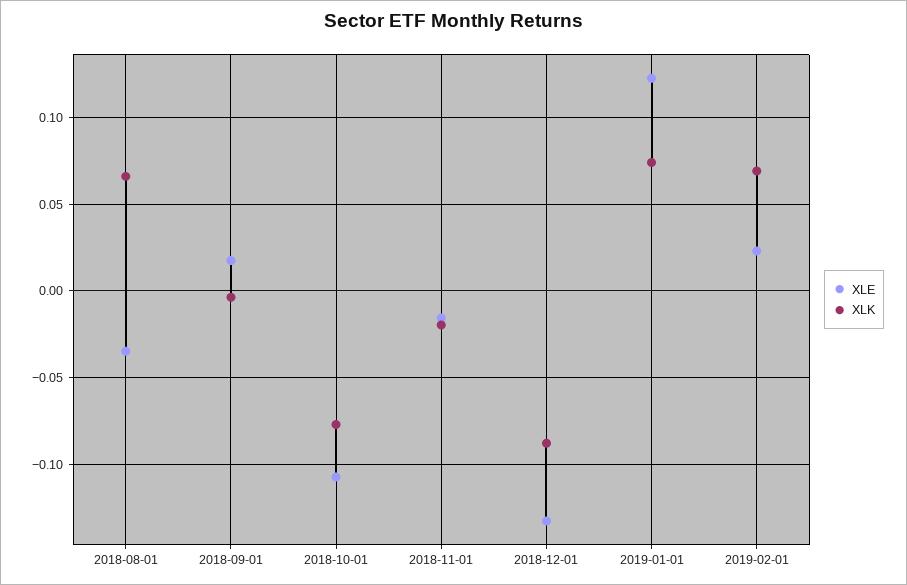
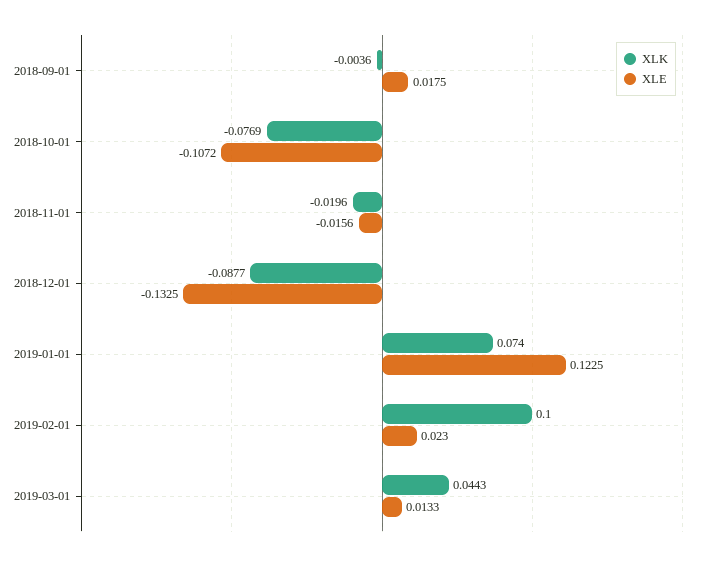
XLE, 2018-08-01: -0.035 -> none
XLK, 2018-08-01: 0.065 -> none
XLK, 2019-02-01: 0.07 -> 0.1
XLK, 2019-03-01: none -> 0.0443
XLE, 2019-03-01: none -> 0.0133

